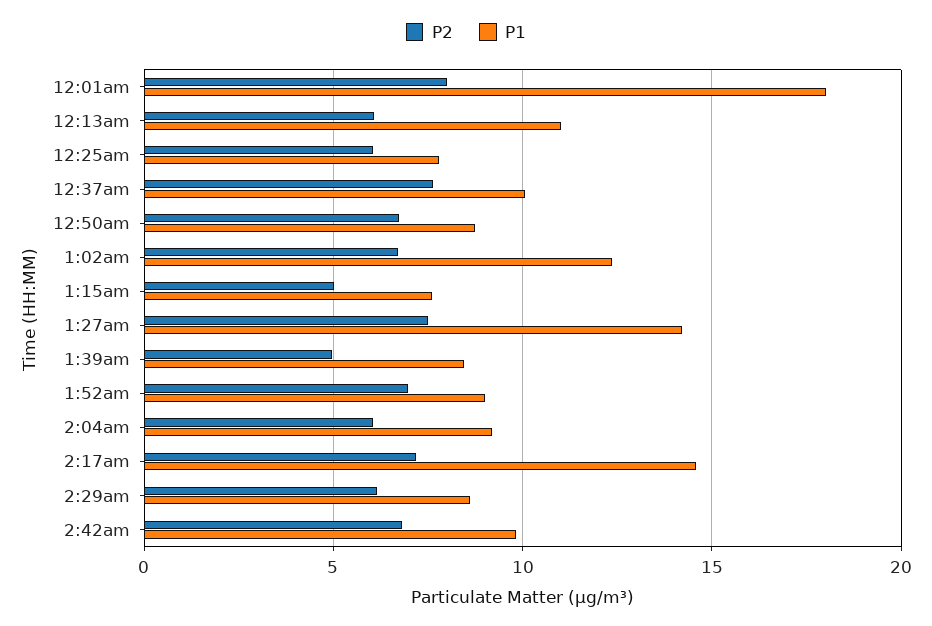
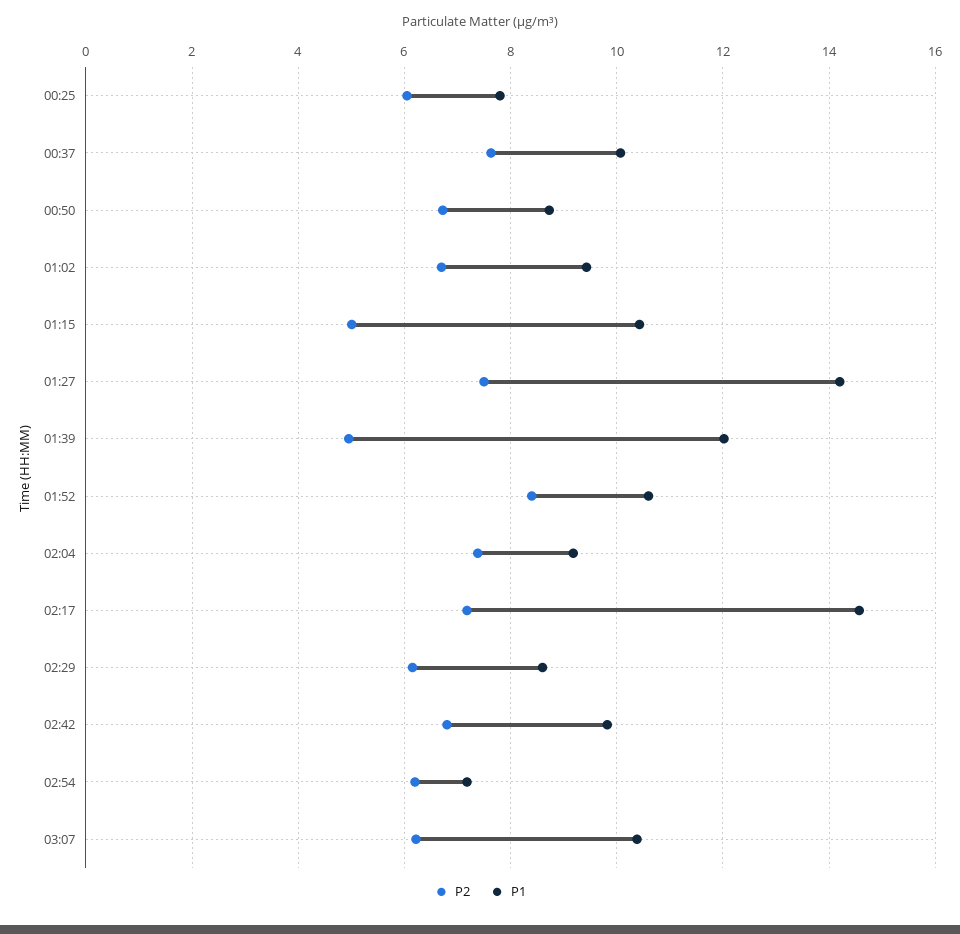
P2, 12:01am: 8 -> none
P1, 12:01am: 18 -> none
P2, 12:13am: 6 -> none
P1, 12:13am: 11 -> none
P1, 1:02am: 12.5 -> 9.4
P1, 1:15am: 7.5 -> 10.4
P1, 1:39am: 8.5 -> 12
P2, 1:52am: 7 -> 8.4
P1, 1:52am: 9 -> 10.6
P2, 2:04am: 6 -> 7.4
P2, 02:54: none -> 6.2
P1, 02:54: none -> 7.2
P2, 03:07: none -> 6.2
P1, 03:07: none -> 10.4

